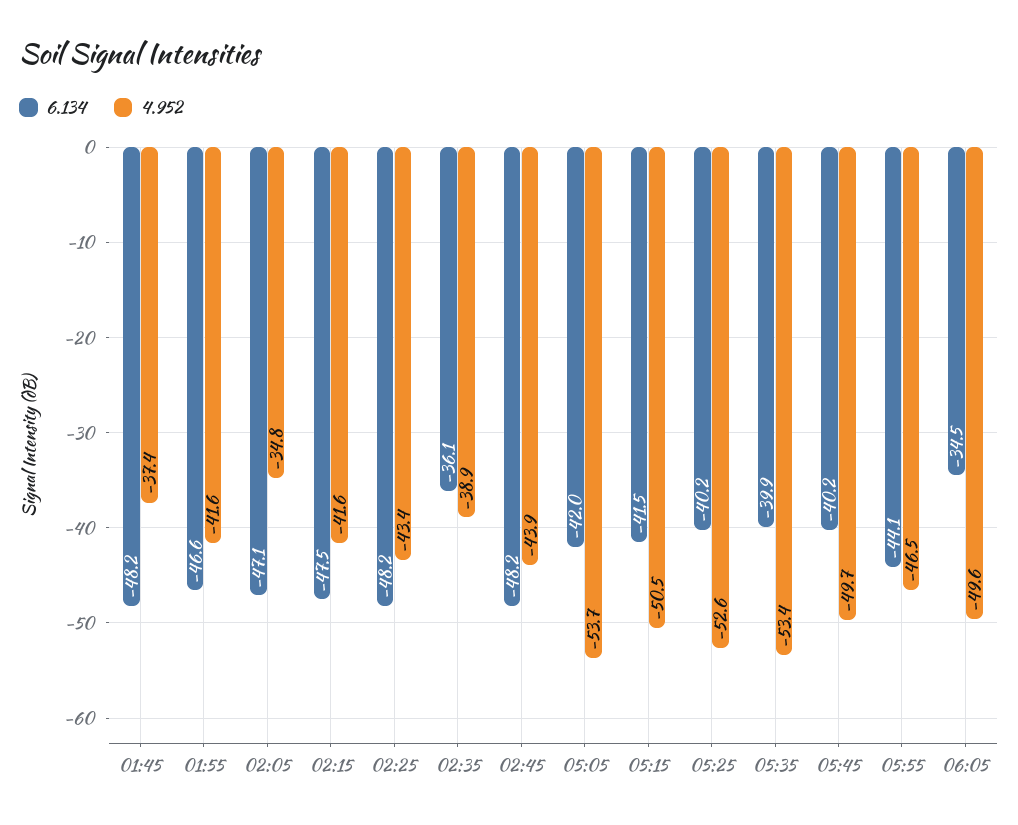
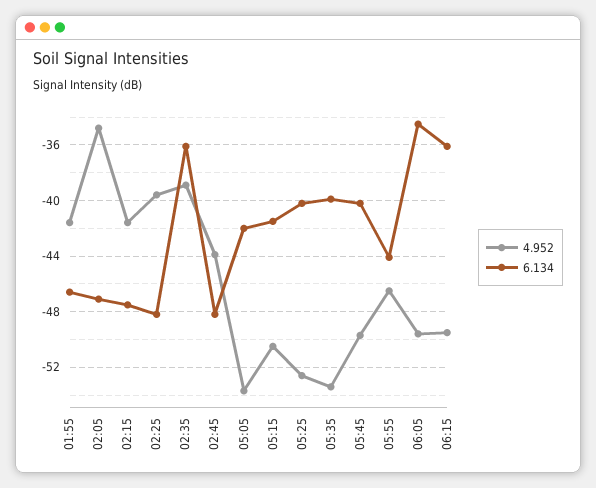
6.134, 01:45: -48.2 -> none
4.952, 01:45: -37.4 -> none
4.952, 02:25: -43.4 -> -39.5
4.952, 06:15: none -> -49.5
6.134, 06:15: none -> -36

